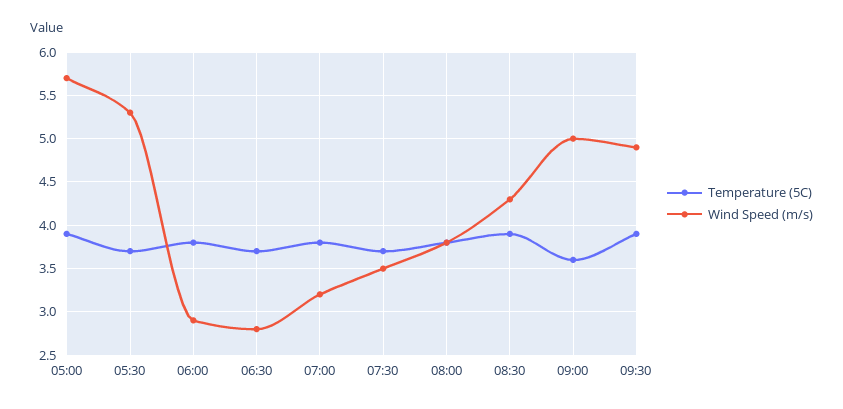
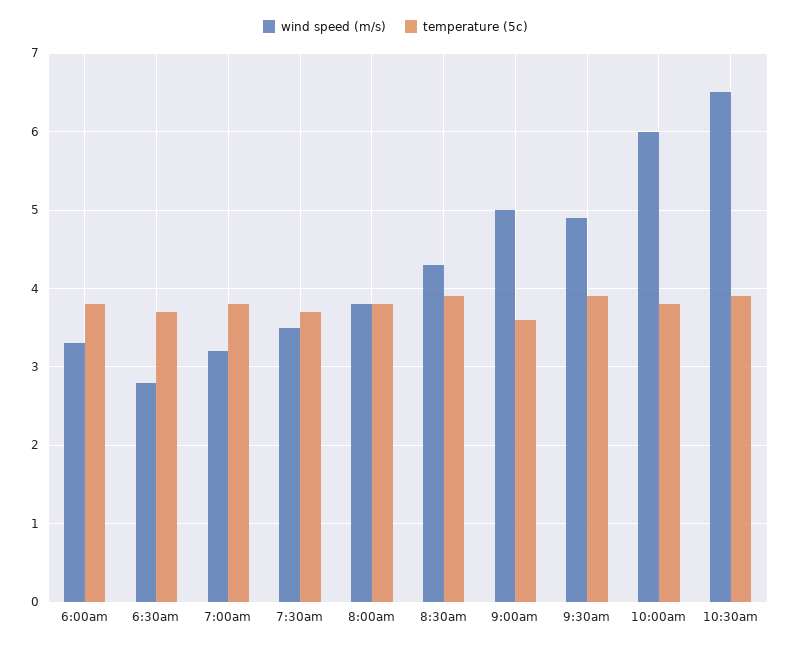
Temperature (5C), 05:00: 3.9 -> none
Wind Speed (m/s), 05:00: 5.7 -> none
Temperature (5C), 05:30: 3.7 -> none
Wind Speed (m/s), 05:30: 5.3 -> none
Wind Speed (m/s), 06:00: 2.9 -> 3.3
Wind Speed (m/s), 10:00am: none -> 6
Temperature (5C), 10:00am: none -> 3.8
Wind Speed (m/s), 10:30am: none -> 6.5
Temperature (5C), 10:30am: none -> 3.9

